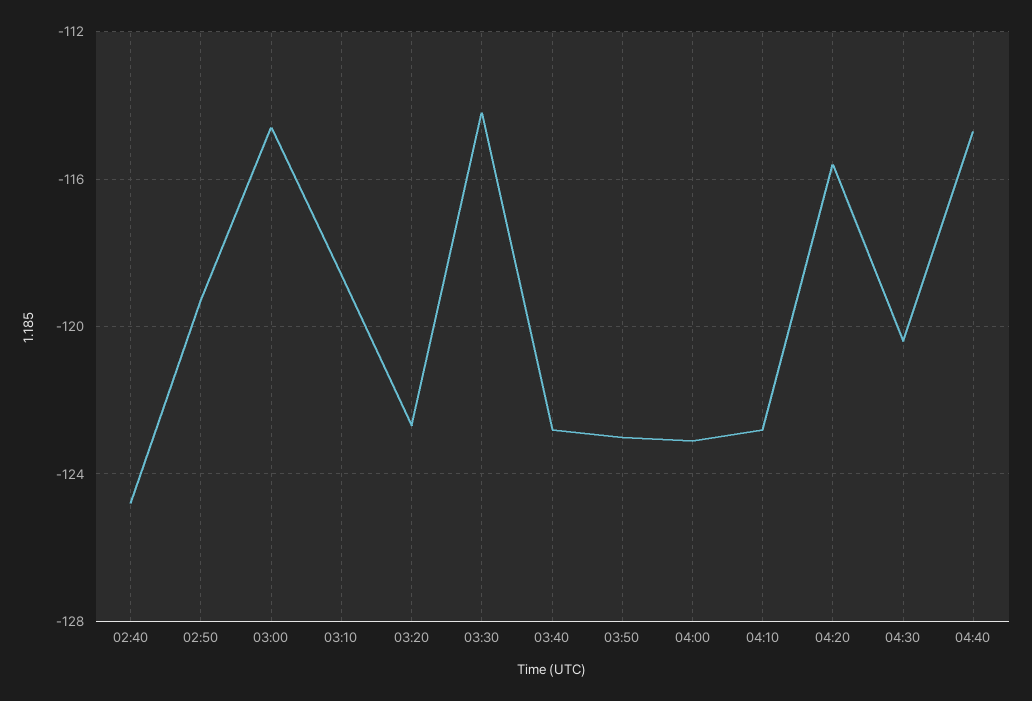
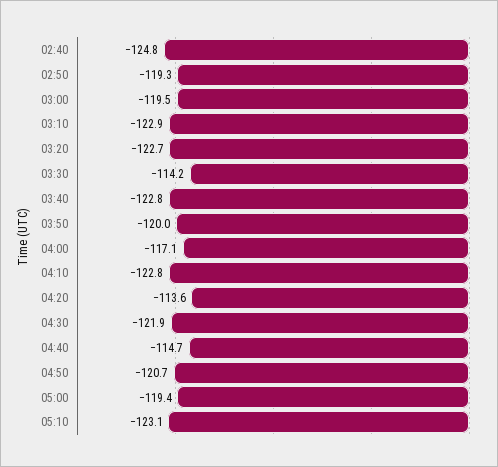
03:00: -114.5 -> -119.5
03:10: -118.5 -> -122.9
03:50: -123 -> -120
04:00: -123 -> -117.1
04:20: -115.5 -> -113.6
04:30: -120.5 -> -121.9
04:50: none -> -120.7
05:00: none -> -119.4
05:10: none -> -123.1

